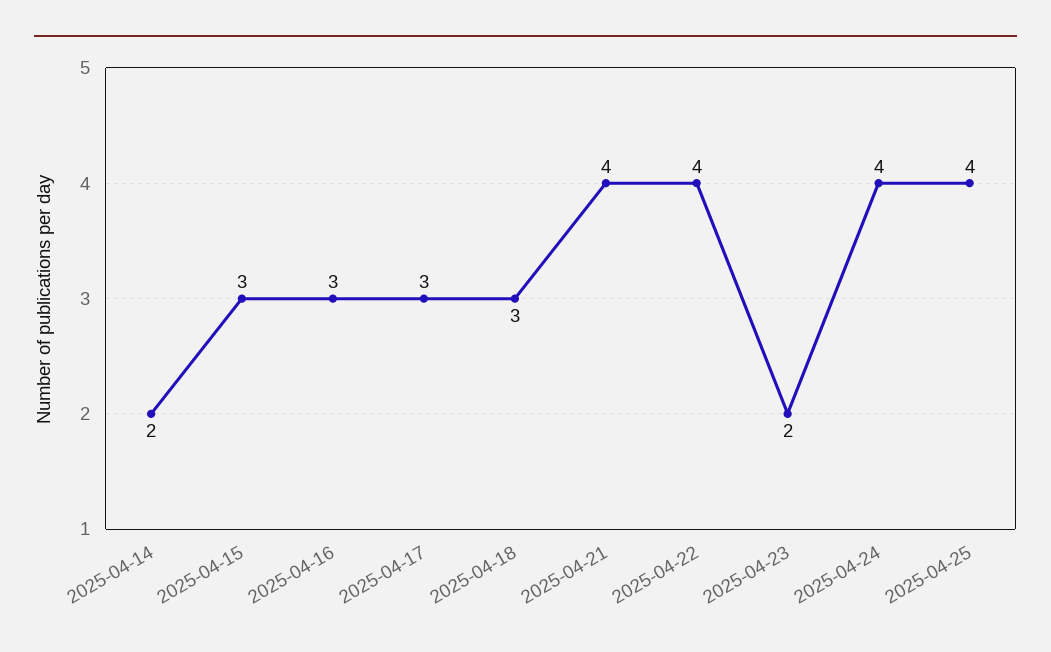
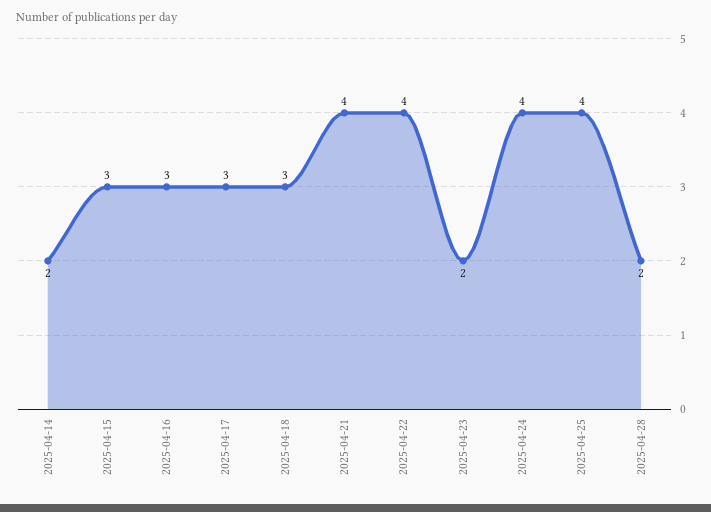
2025-04-28: none -> 2

